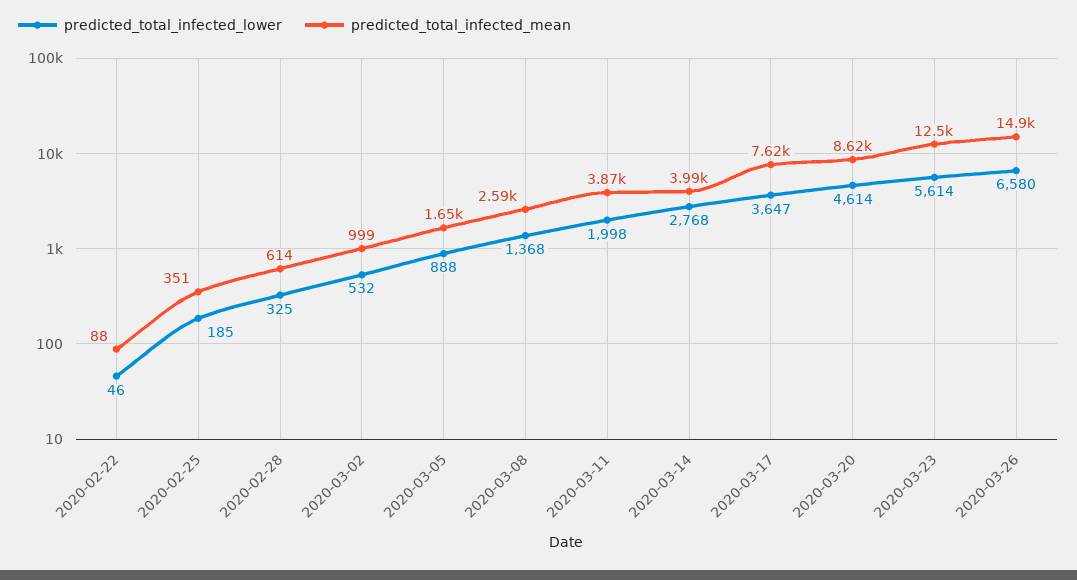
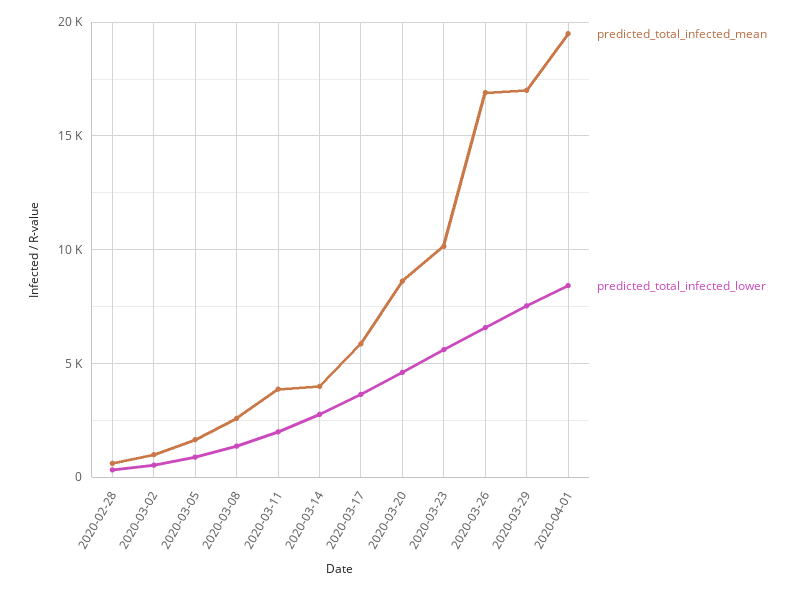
predicted_total_infected_lower, 2020-02-22: 46 -> none
predicted_total_infected_mean, 2020-02-22: 88 -> none
predicted_total_infected_lower, 2020-02-25: 185 -> none
predicted_total_infected_mean, 2020-02-25: 351 -> none
predicted_total_infected_mean, 2020-03-17: 7620 -> 6000
predicted_total_infected_mean, 2020-03-23: 12500 -> 10000
predicted_total_infected_mean, 2020-03-26: 14900 -> 17000
predicted_total_infected_mean, 2020-03-29: none -> 17000
predicted_total_infected_lower, 2020-03-29: none -> 7500
predicted_total_infected_mean, 2020-04-01: none -> 19500
predicted_total_infected_lower, 2020-04-01: none -> 8500

